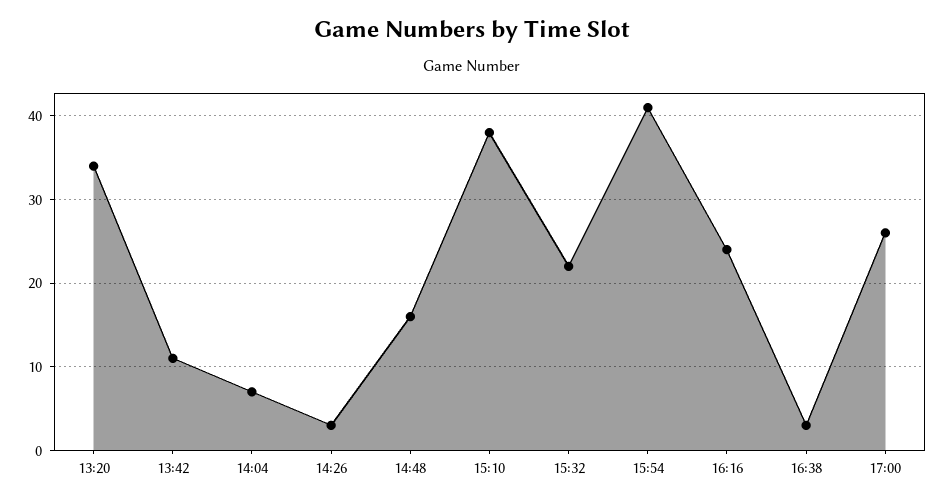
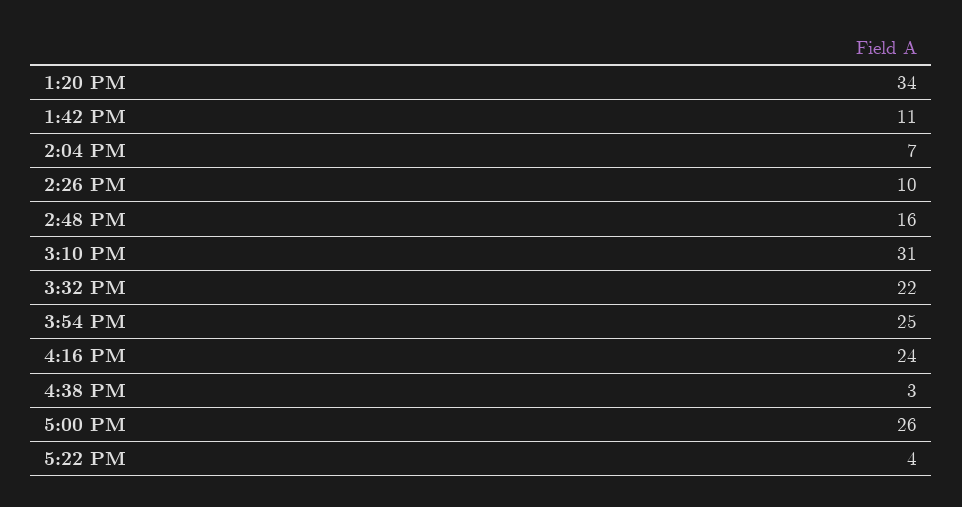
14:26: 3 -> 10
15:10: 38 -> 31
15:54: 41 -> 25
5:22 PM: none -> 4

